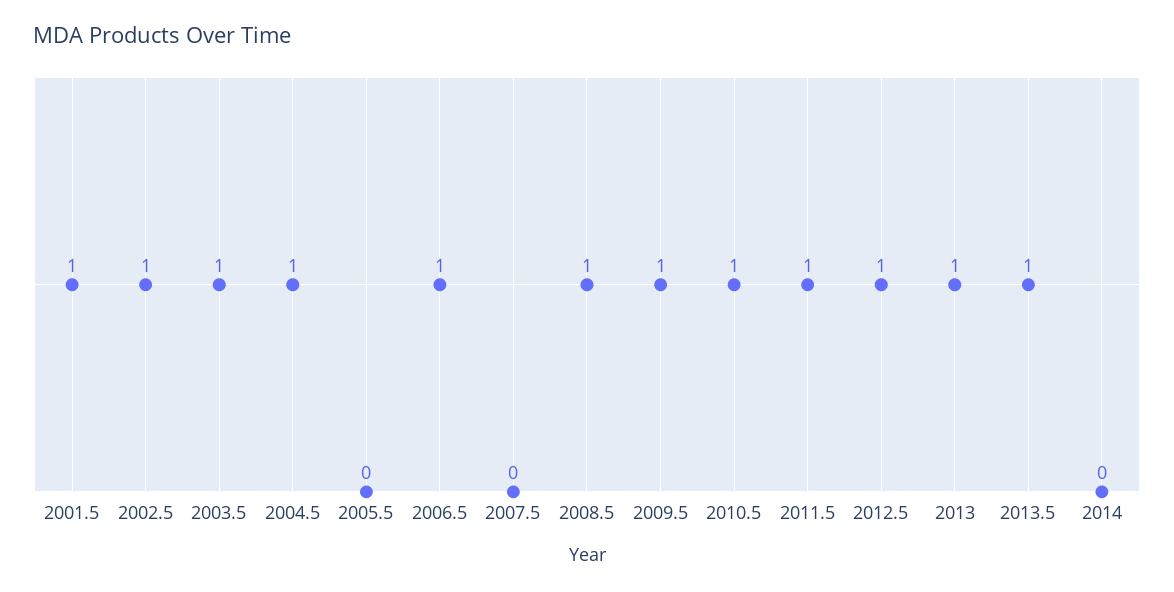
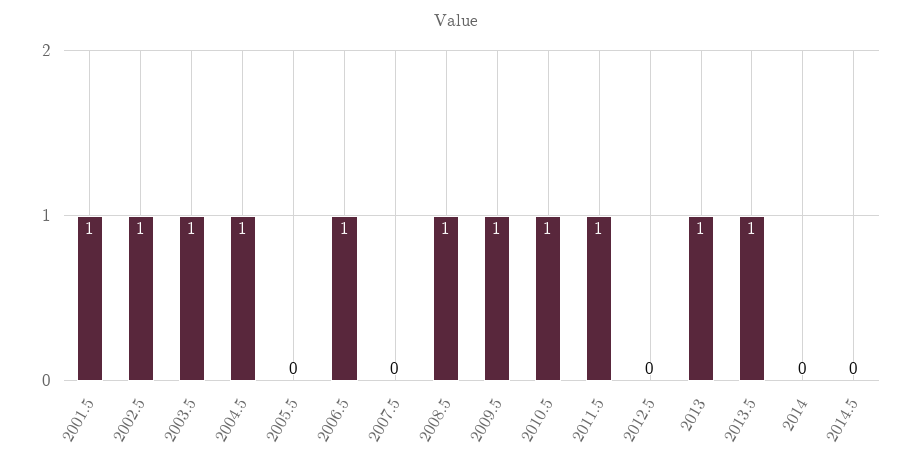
2012.5: 1 -> 0
2014.5: none -> 0

